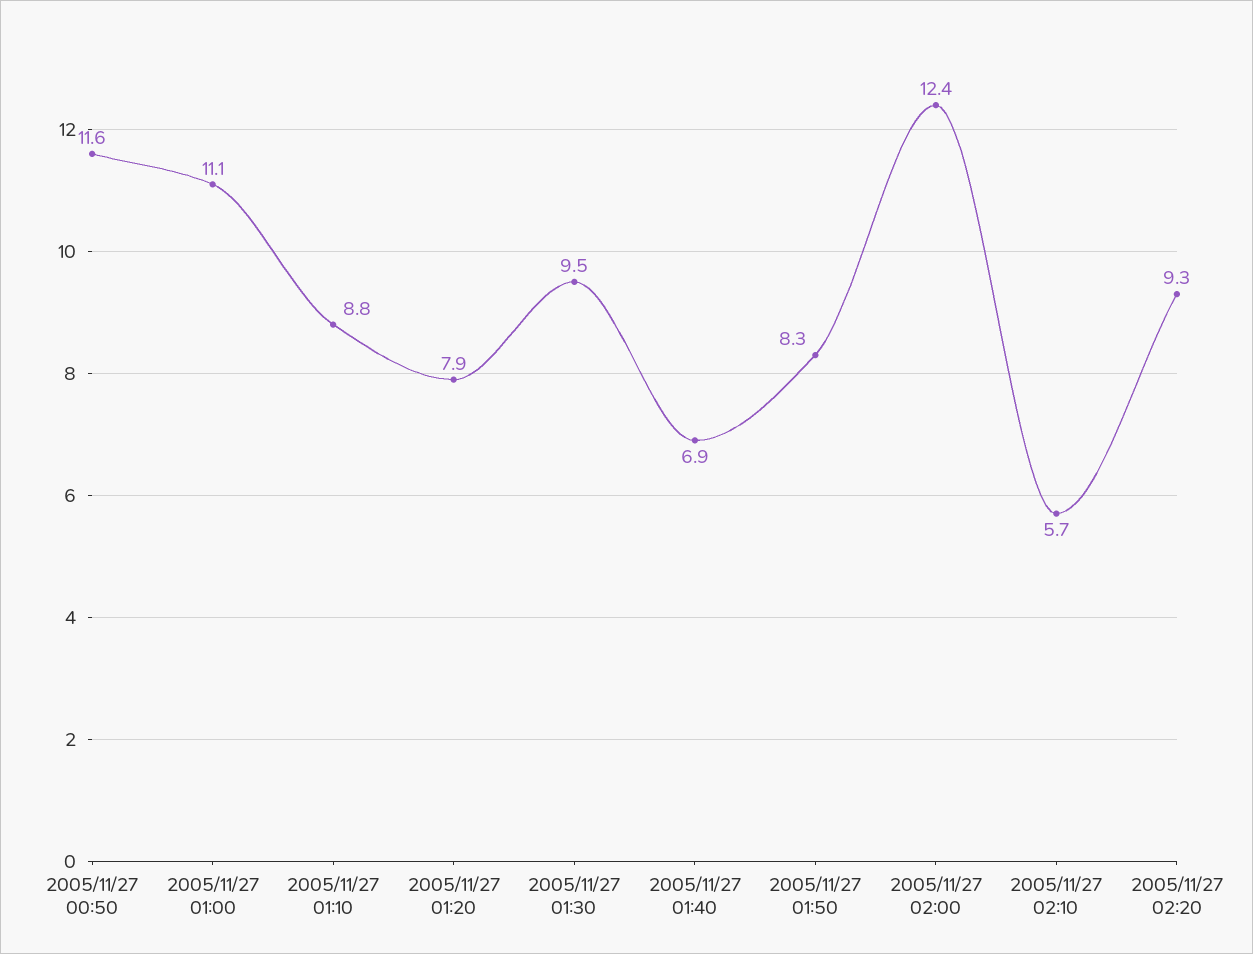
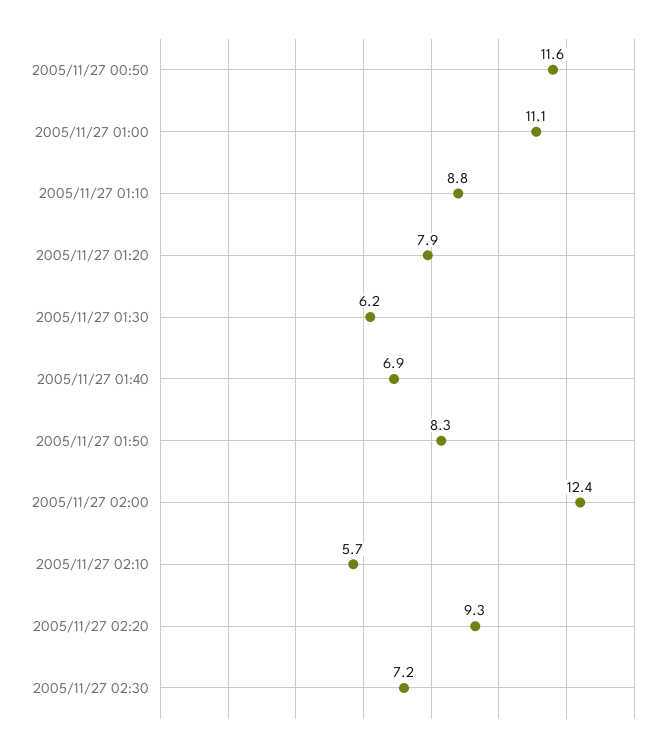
2005/11/27 01:30: 9.5 -> 6.2
2005/11/27 02:30: none -> 7.2

